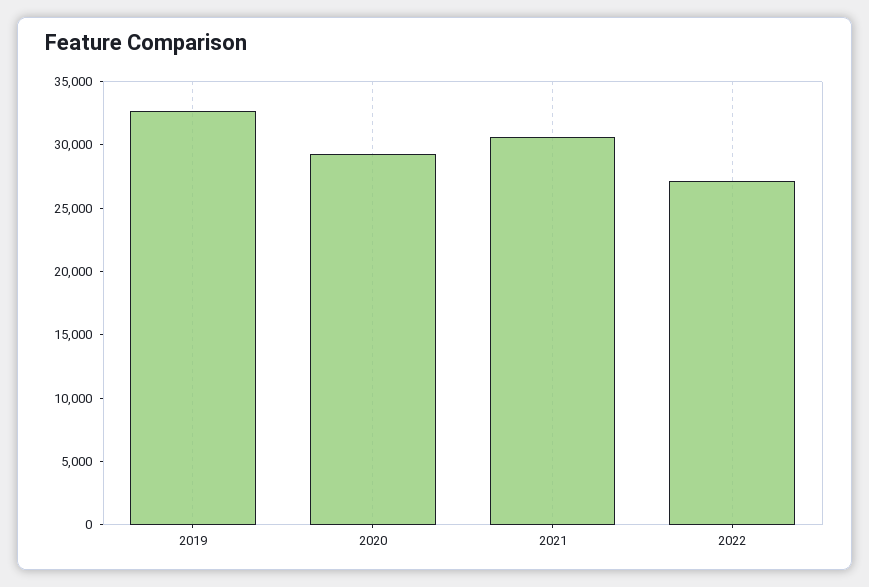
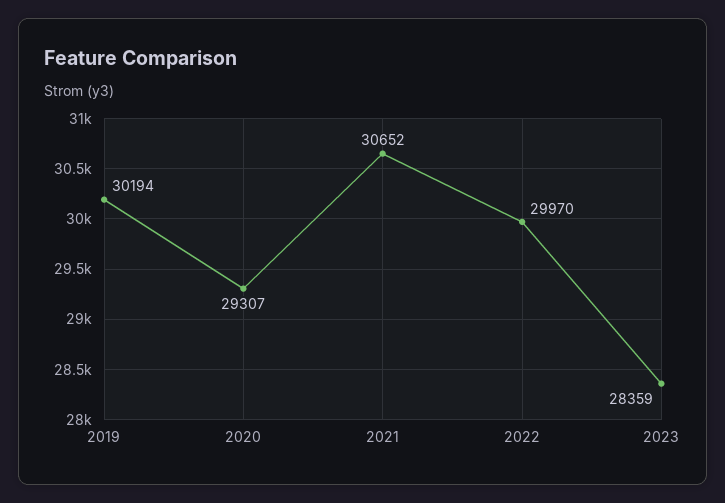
2019: 33000 -> 30194
2022: 27000 -> 29970
2023: none -> 28359

